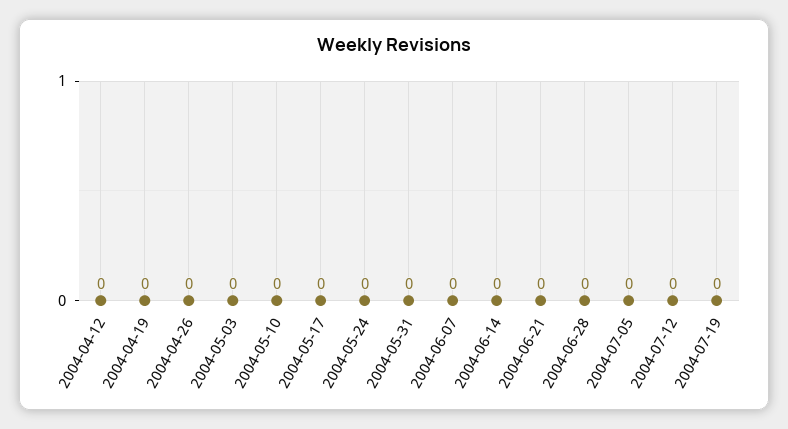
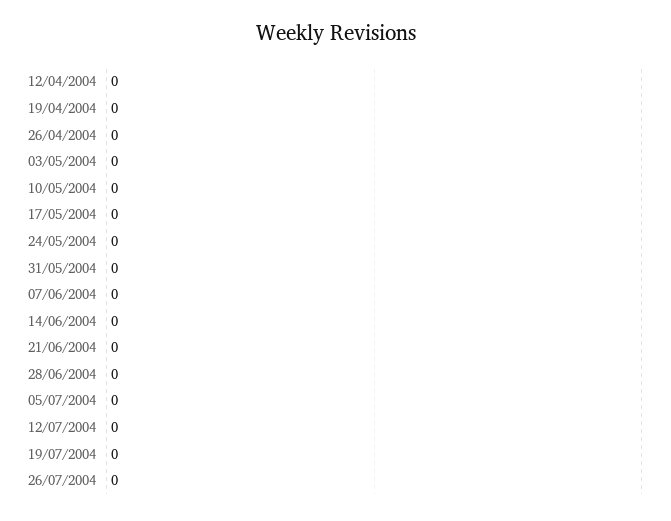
26/07/2004: none -> 0

